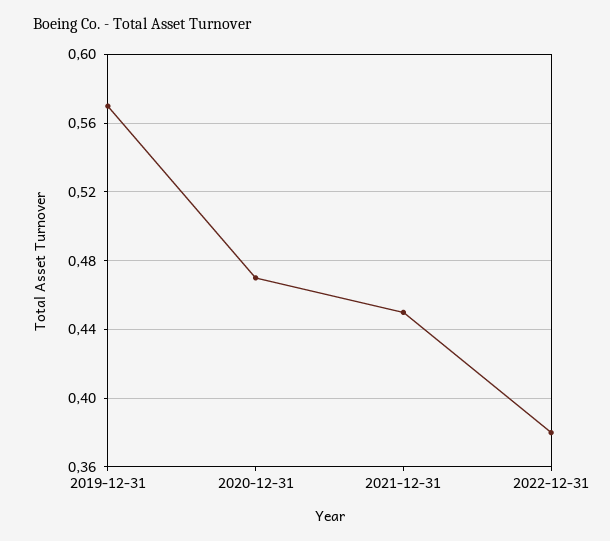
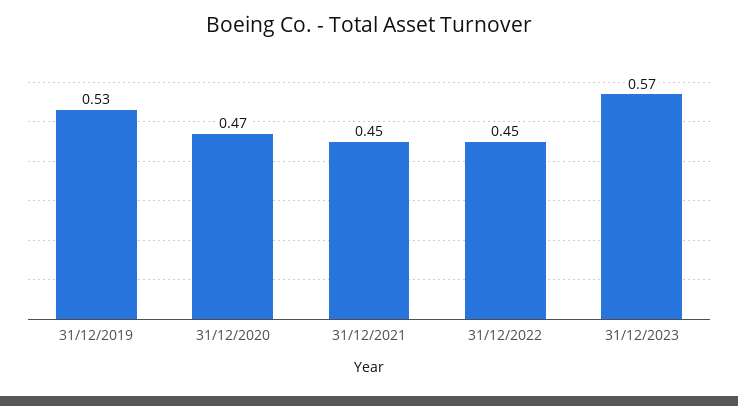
2019-12-31: 0.57 -> 0.53
2022-12-31: 0.38 -> 0.45
31/12/2023: none -> 0.57

